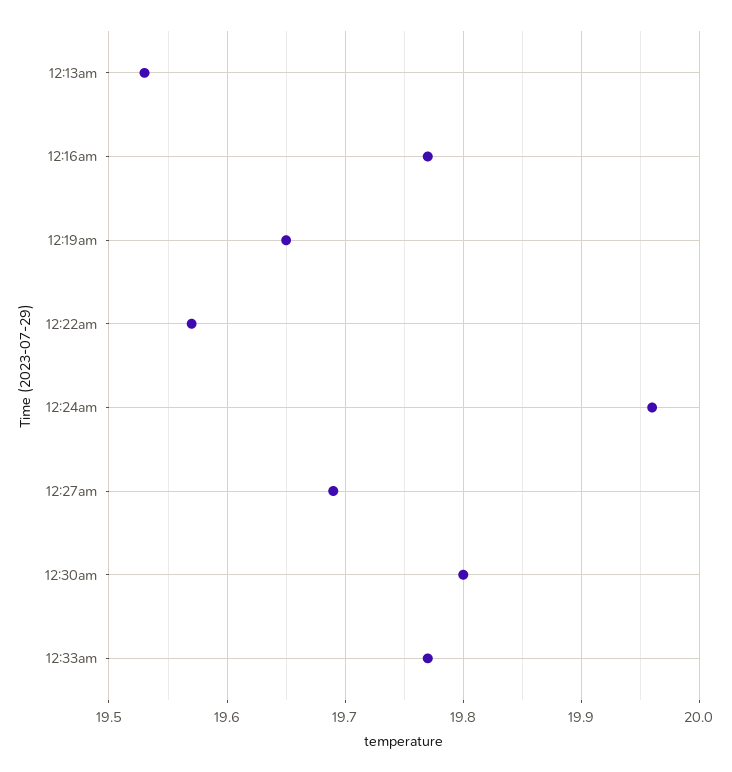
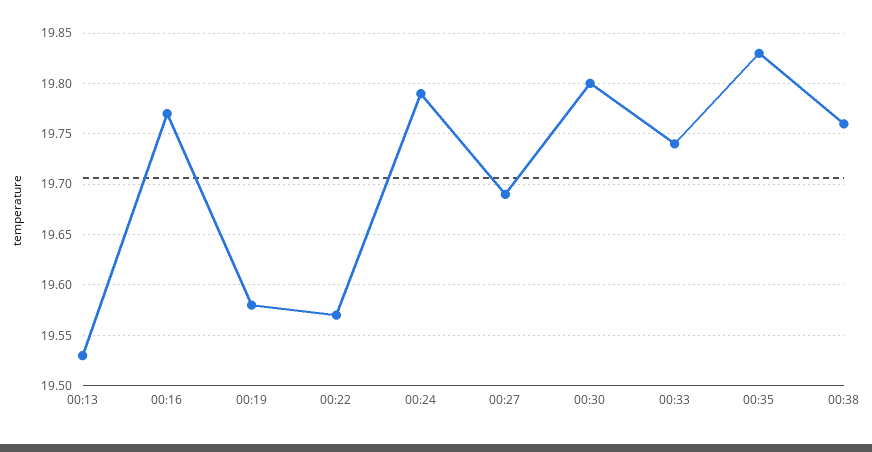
12:19am: 19.65 -> 19.58
12:24am: 19.96 -> 19.79
12:33am: 19.77 -> 19.74
00:35: none -> 19.83
00:38: none -> 19.76

